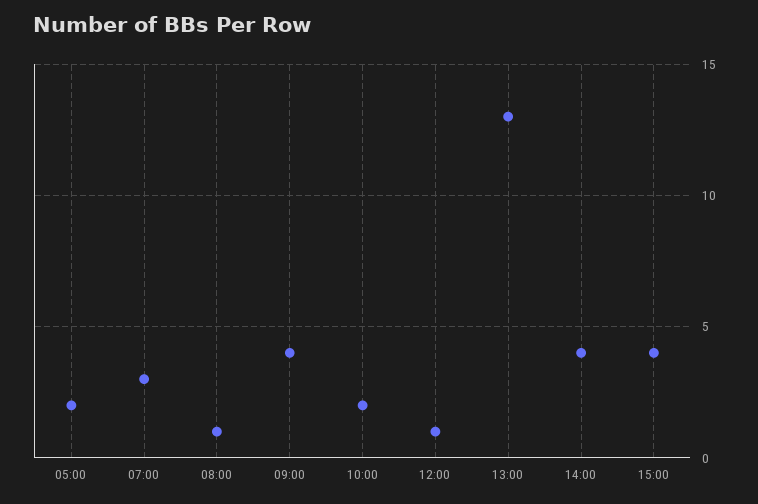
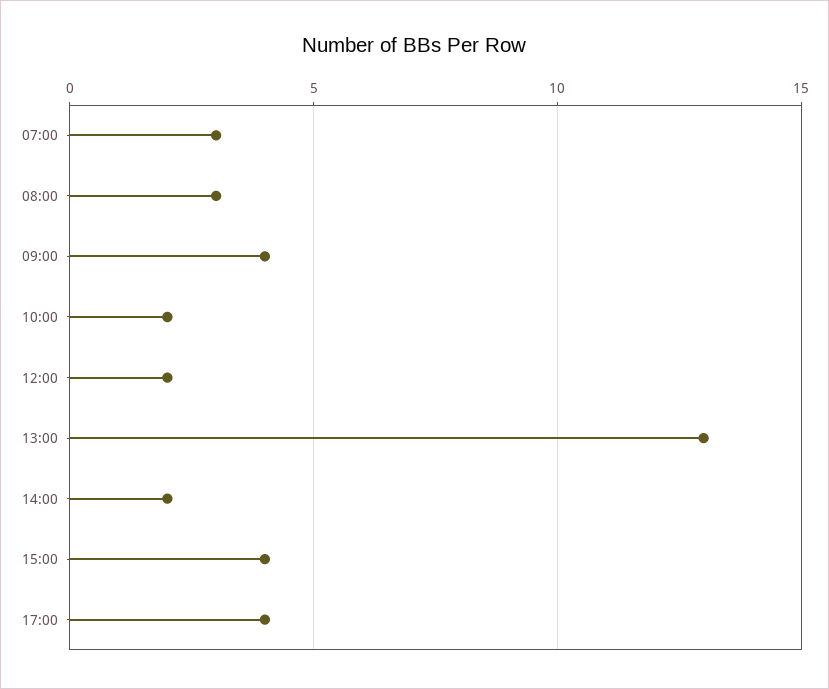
05:00: 2 -> none
08:00: 1 -> 3
12:00: 1 -> 2
14:00: 4 -> 2
17:00: none -> 4

